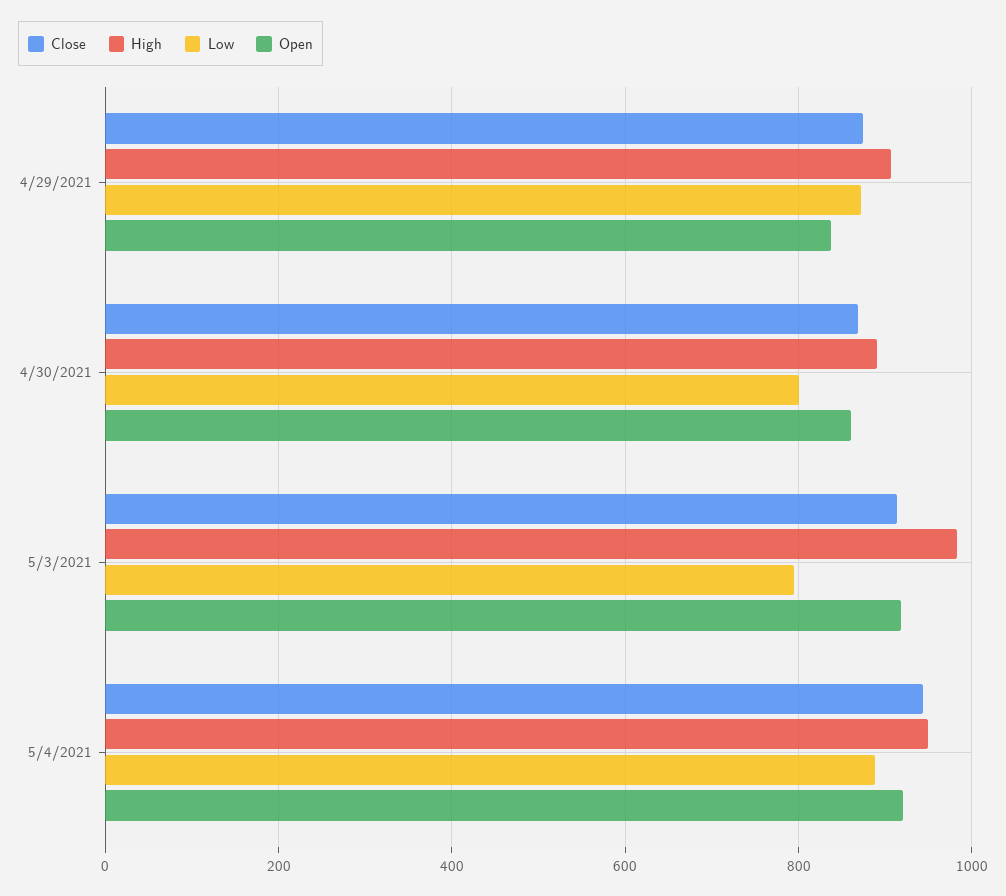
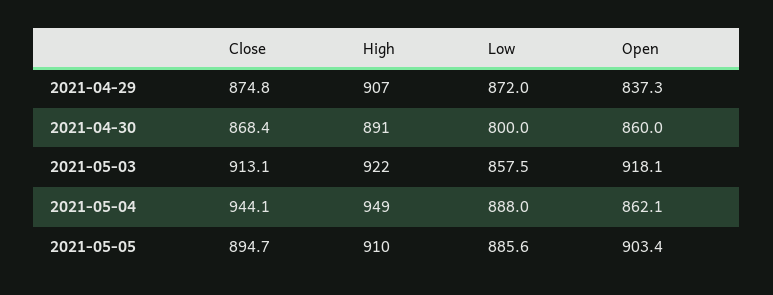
High, 5/3/2021: 980 -> 922
Low, 5/3/2021: 800 -> 857.5
Open, 5/4/2021: 920 -> 862.1
Close, 2021-05-05: none -> 894.7
High, 2021-05-05: none -> 910
Low, 2021-05-05: none -> 885.6
Open, 2021-05-05: none -> 903.4

